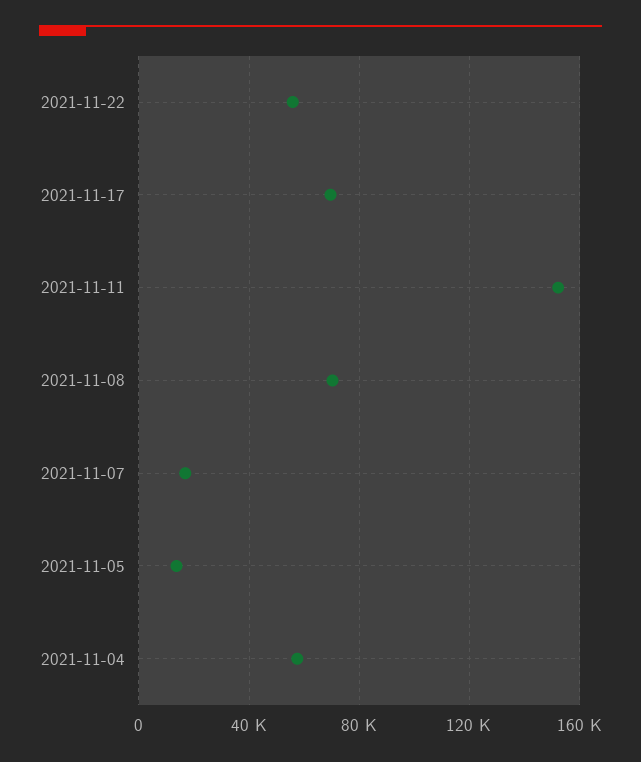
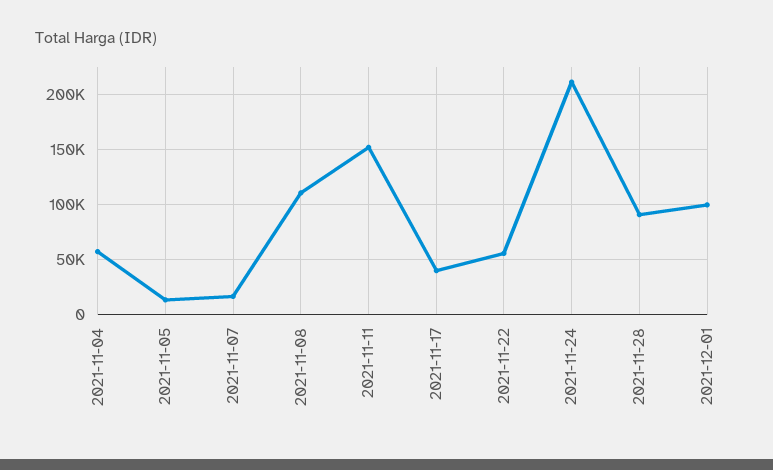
2021-11-17: 70000 -> 40000
2021-11-08: 70000 -> 110000
2021-11-24: none -> 210000
2021-11-28: none -> 90000
2021-12-01: none -> 100000

